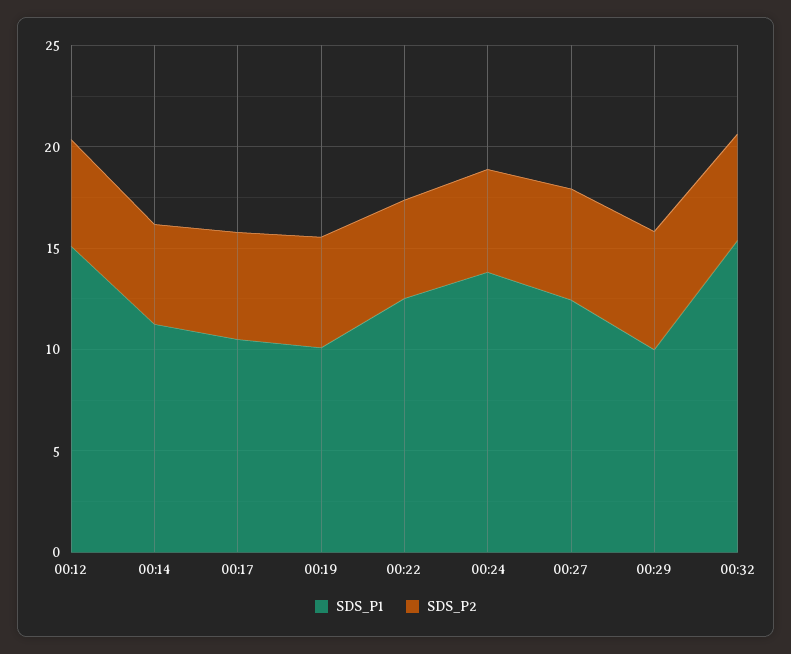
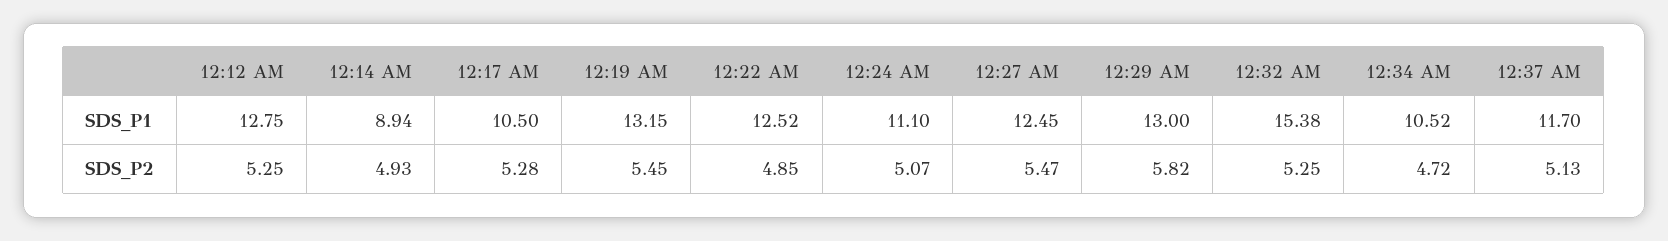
SDS_P1, 00:12: 15 -> 12.75
SDS_P1, 00:14: 11 -> 8.94
SDS_P1, 00:19: 10 -> 13.15
SDS_P1, 00:24: 14 -> 11.1
SDS_P1, 00:29: 10 -> 13
SDS_P1, 12:34 AM: none -> 10.52
SDS_P1, 12:37 AM: none -> 11.7
SDS_P2, 12:34 AM: none -> 4.72
SDS_P2, 12:37 AM: none -> 5.13

